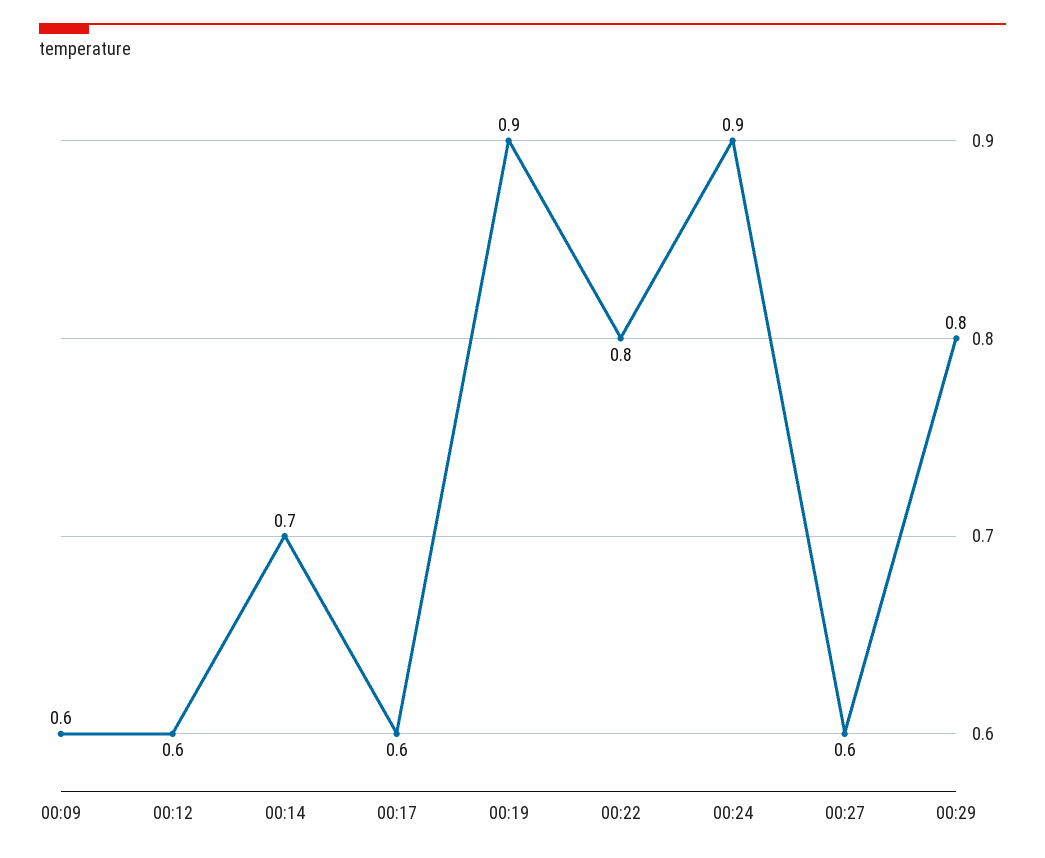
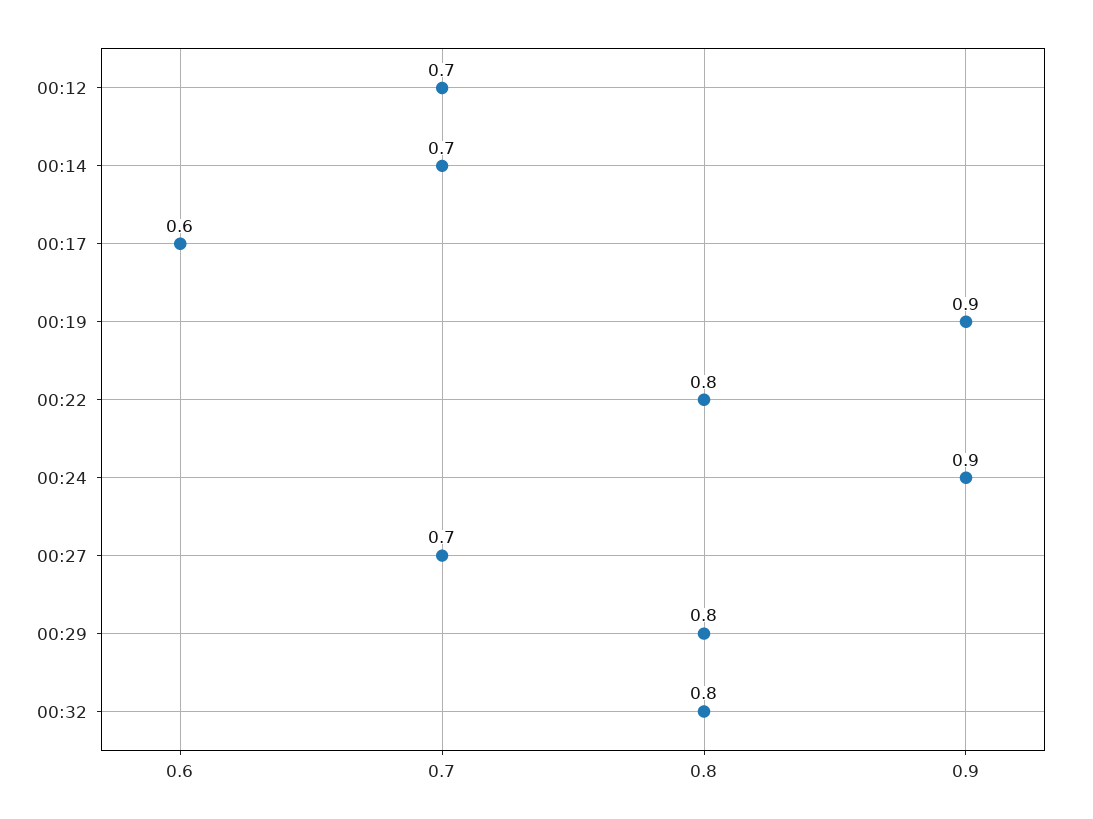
00:09: 0.6 -> none
00:12: 0.6 -> 0.7
00:27: 0.6 -> 0.7
00:32: none -> 0.8

